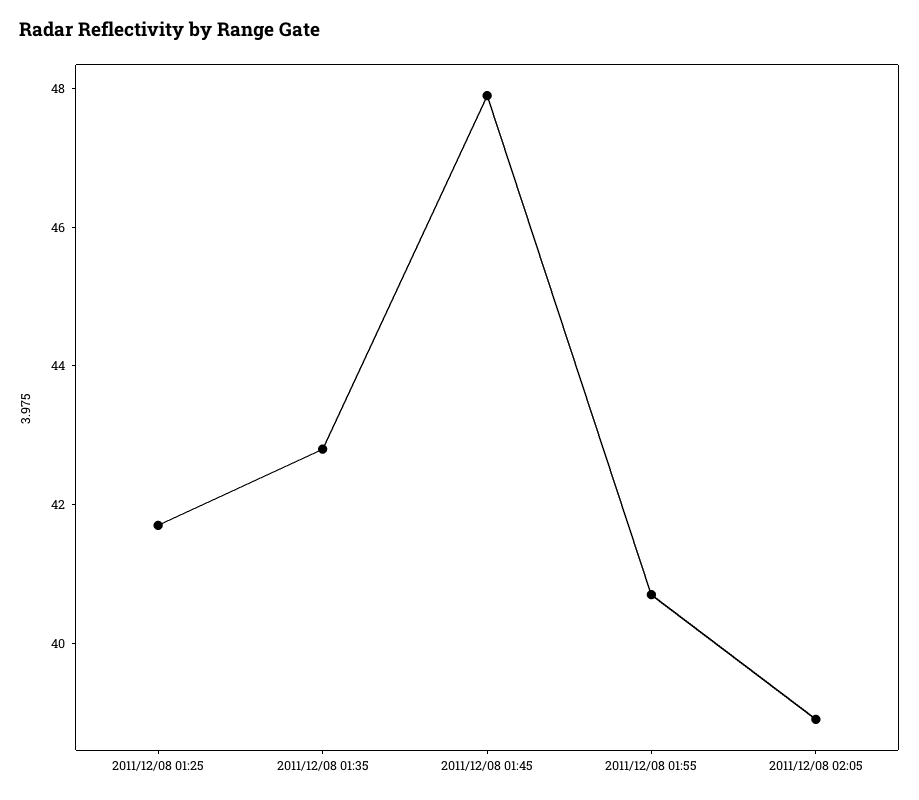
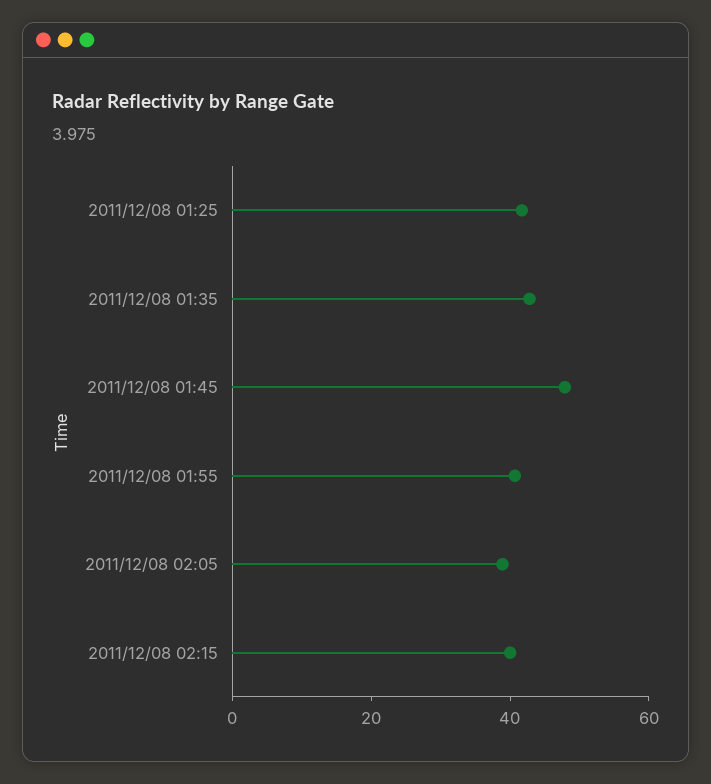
2011/12/08 02:15: none -> 40

